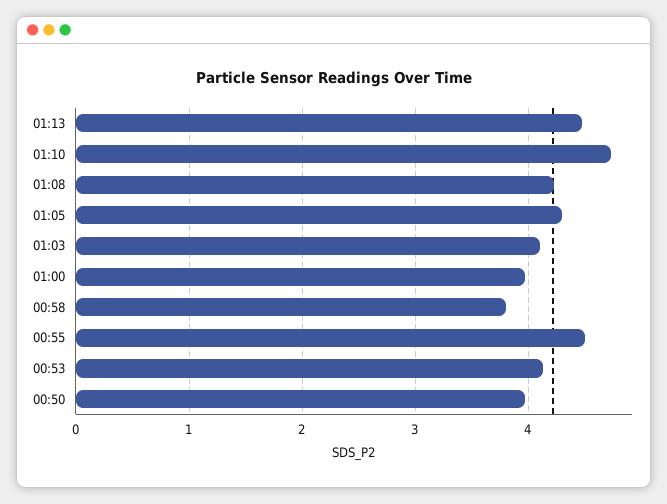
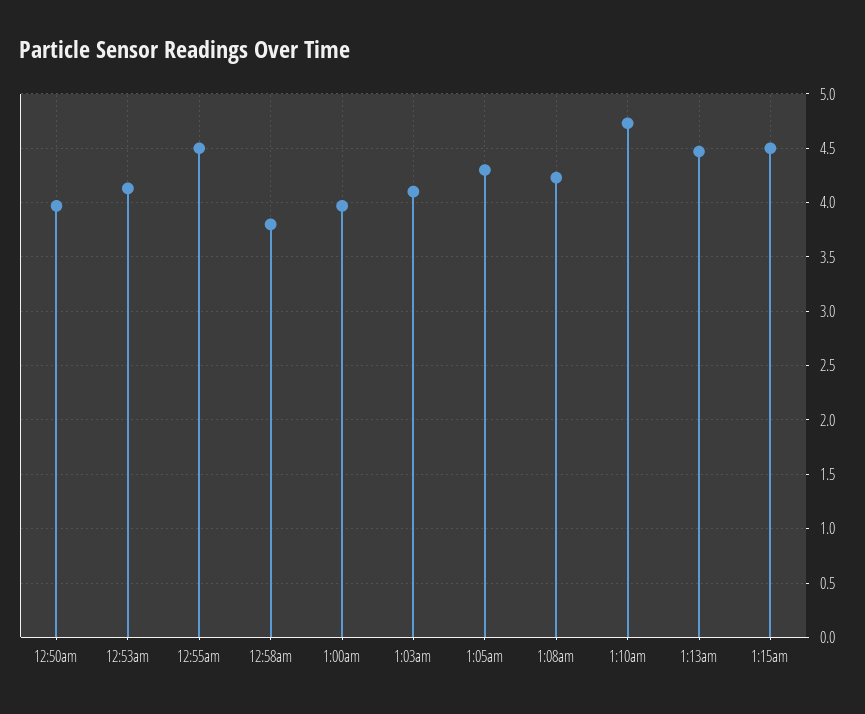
1:15am: none -> 4.5

